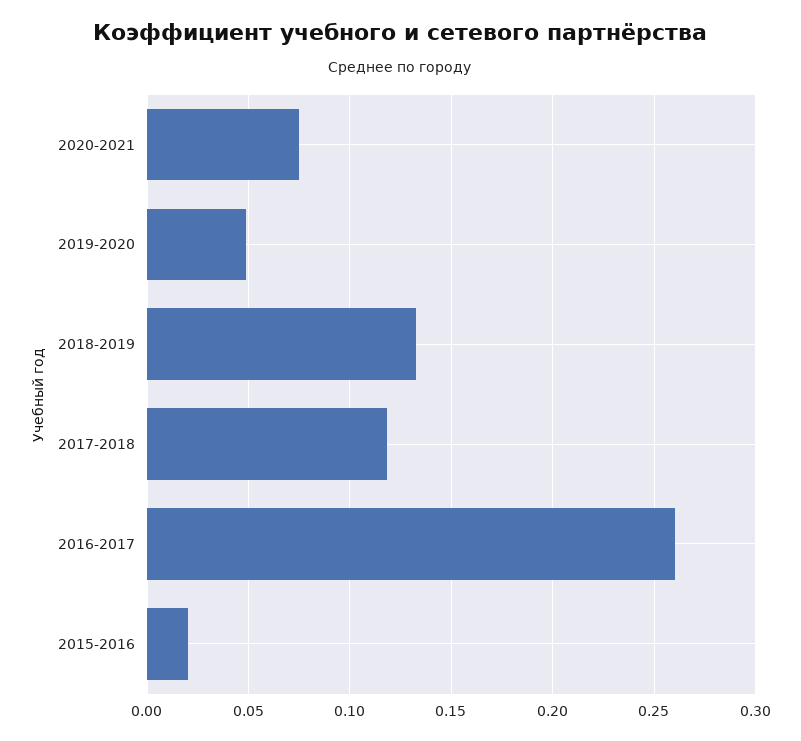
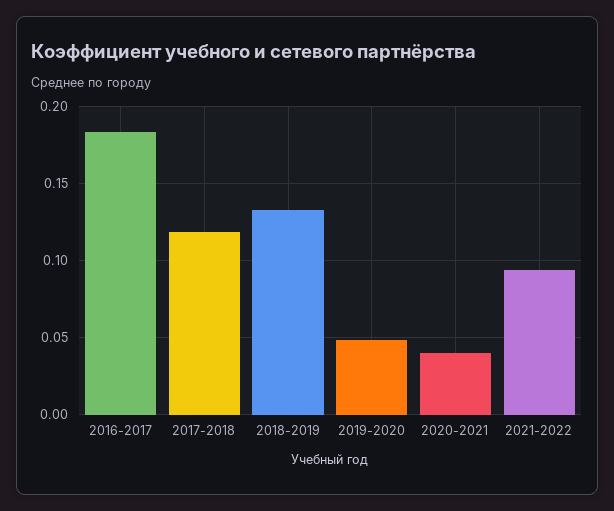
2020-2021: 0.075 -> 0.04
2016-2017: 0.26 -> 0.185
2015-2016: 0.02 -> none
2021-2022: none -> 0.095

